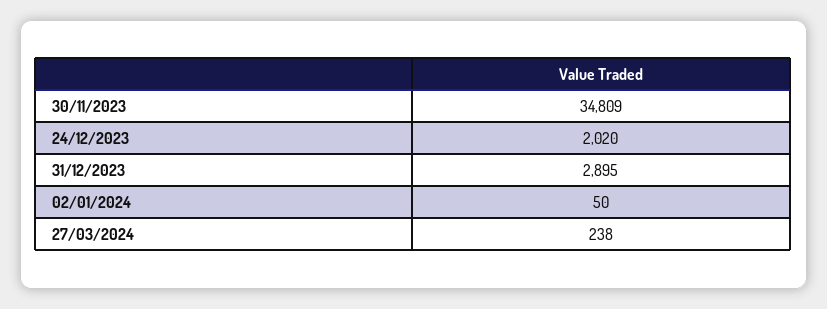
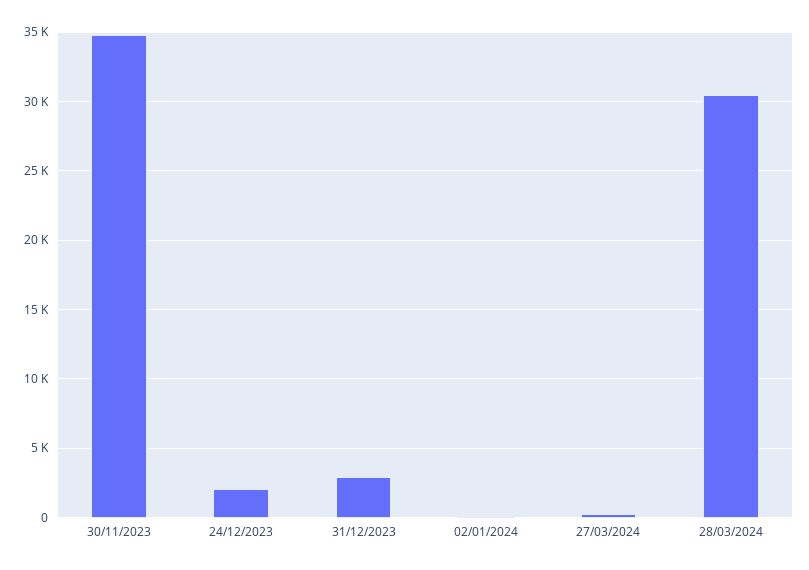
28/03/2024: none -> 30500

